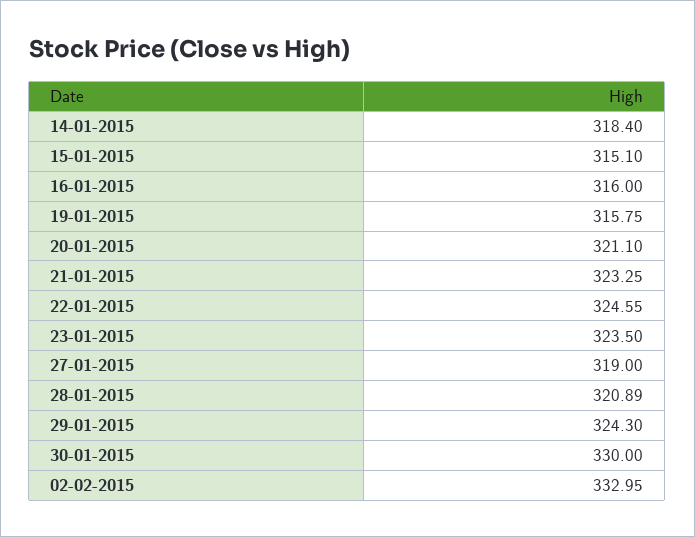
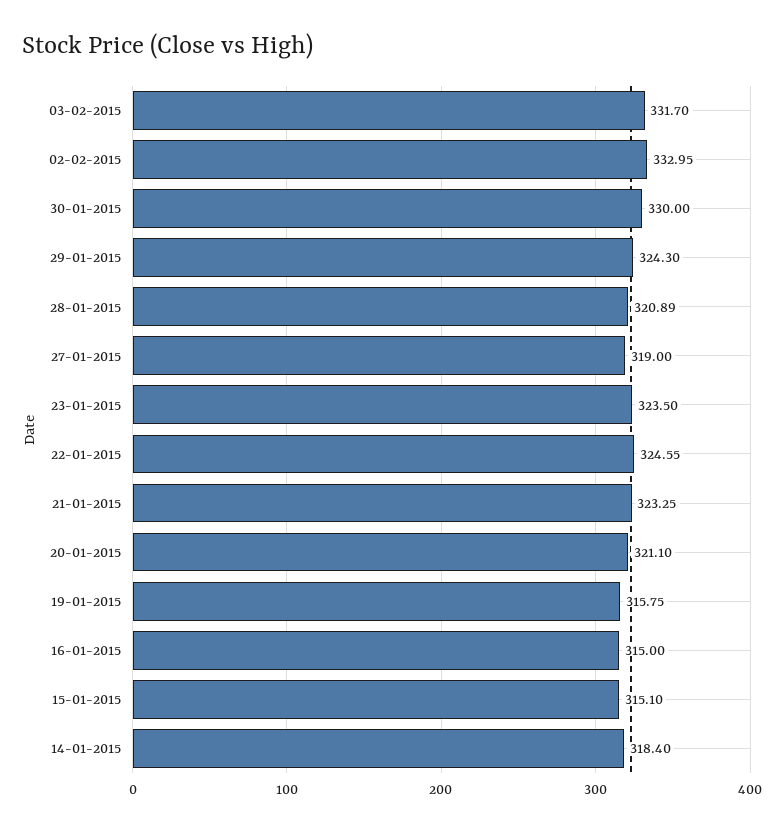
16-01-2015: 316 -> 315
03-02-2015: none -> 331.7

